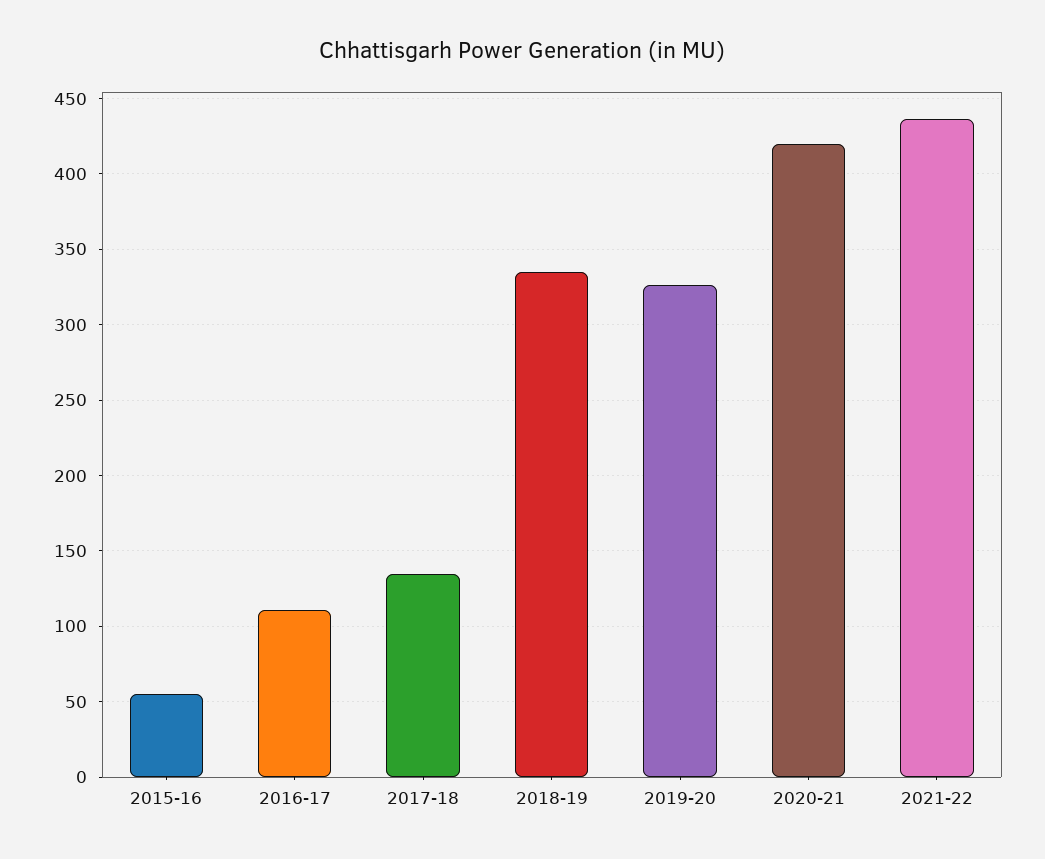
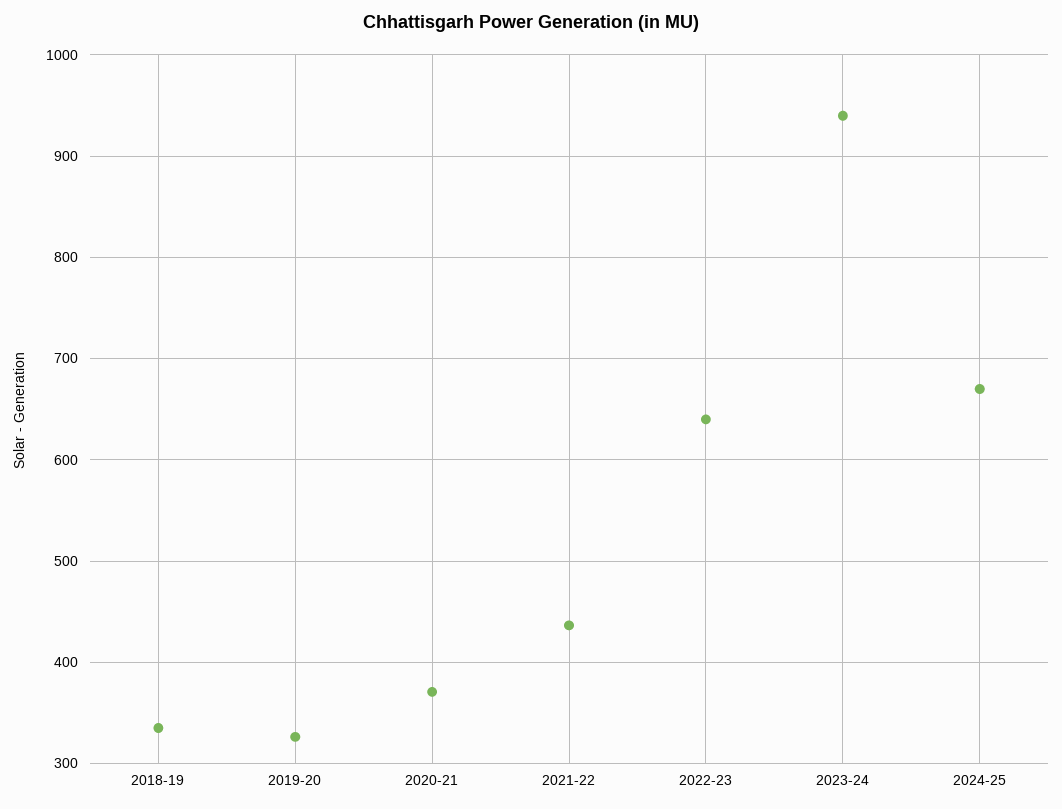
2015-16: 55 -> none
2016-17: 110 -> none
2017-18: 135 -> none
2020-21: 420 -> 370
2022-23: none -> 640
2023-24: none -> 940
2024-25: none -> 670

